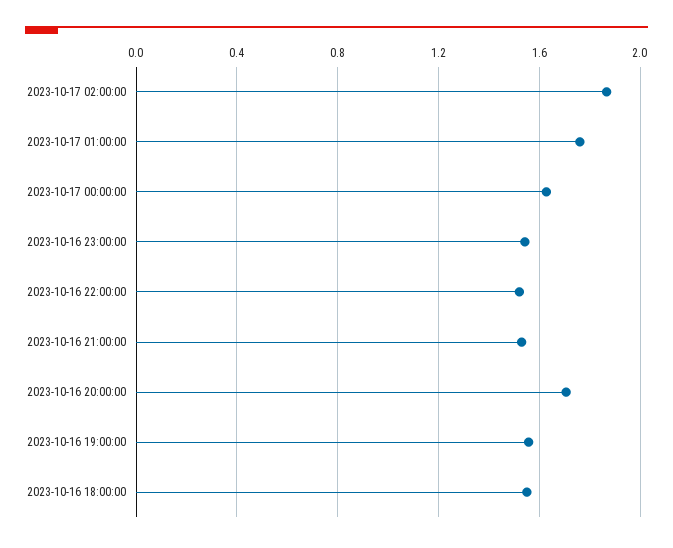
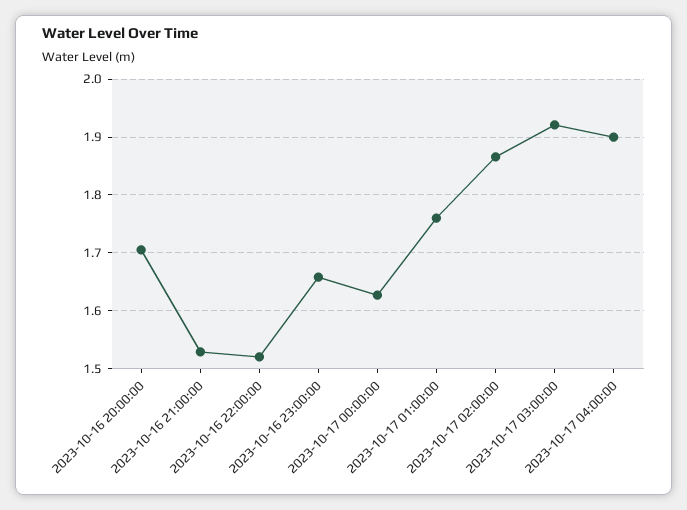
2023-10-16 23:00:00: 1.55 -> 1.66
2023-10-16 19:00:00: 1.55 -> none
2023-10-16 18:00:00: 1.55 -> none
2023-10-17 03:00:00: none -> 1.92
2023-10-17 04:00:00: none -> 1.9

